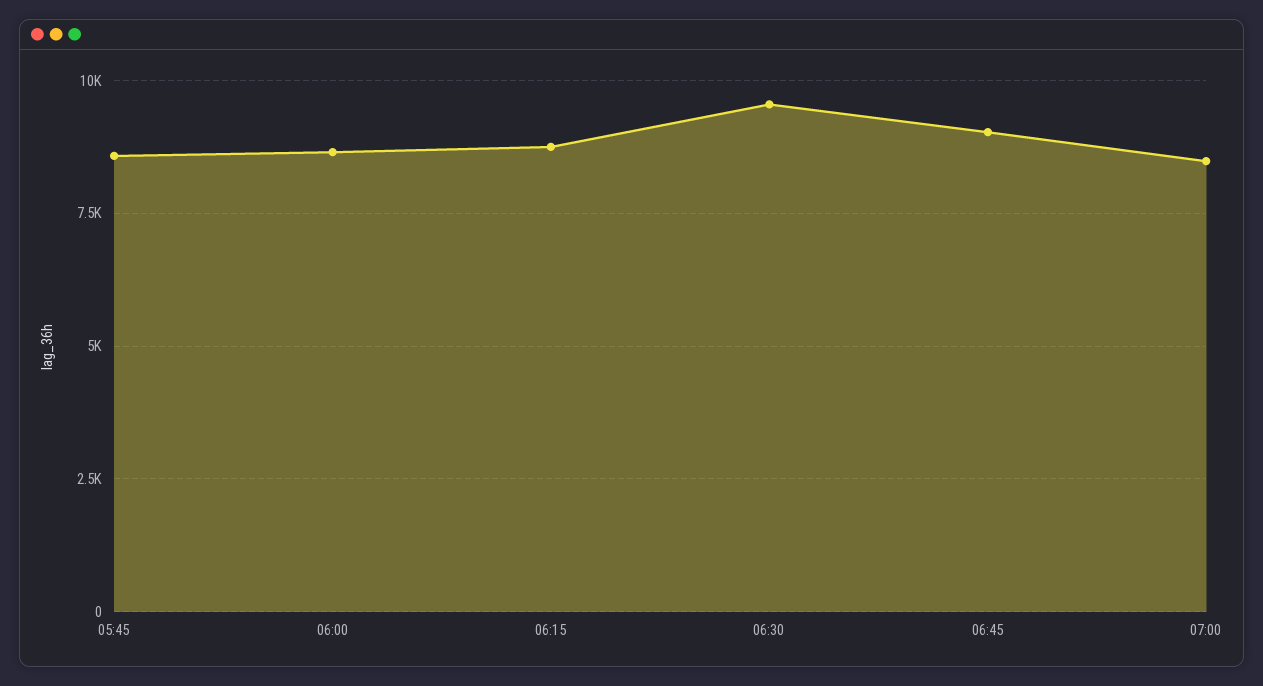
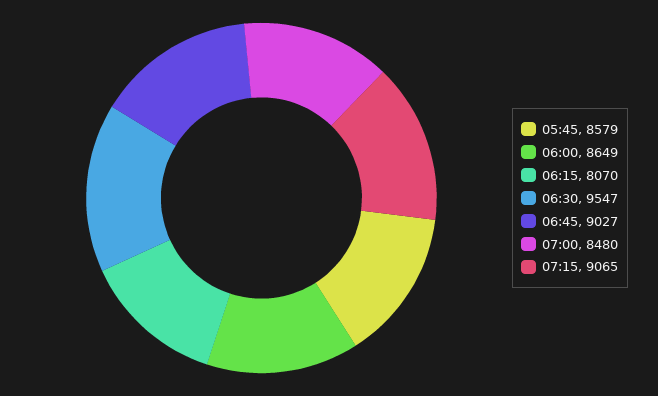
06:15: 8750 -> 8070
07:15: none -> 9065

